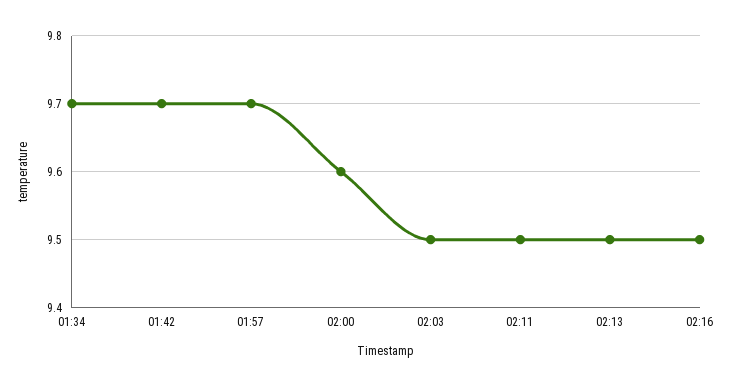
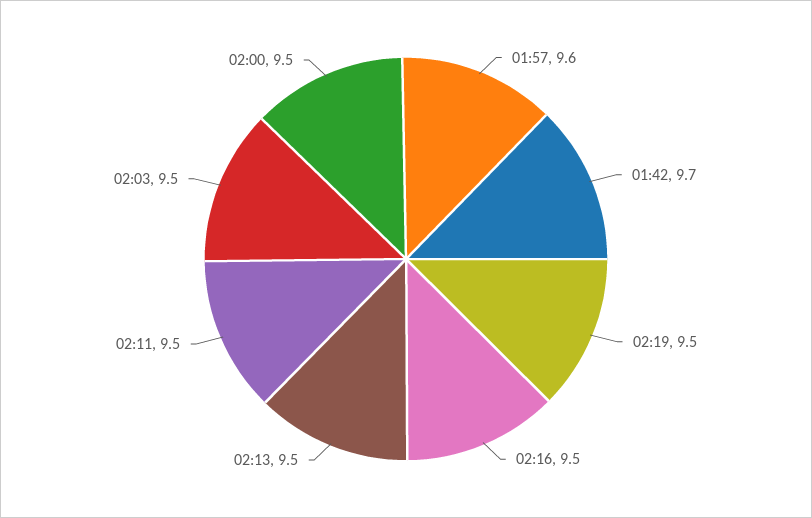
01:34: 9.7 -> none
01:57: 9.7 -> 9.6
02:00: 9.6 -> 9.5
02:19: none -> 9.5

